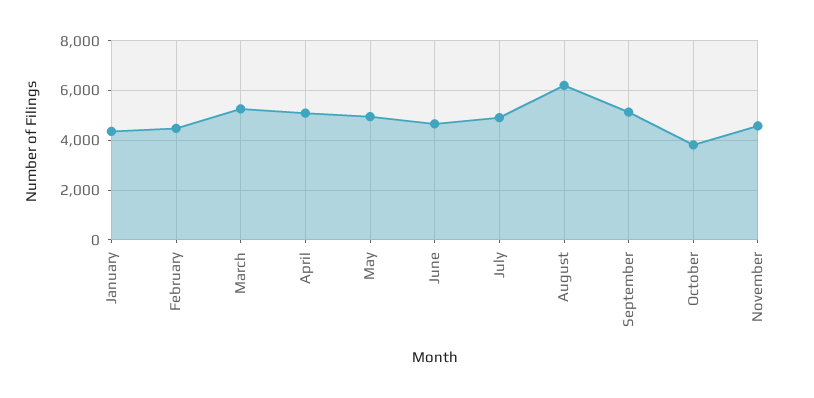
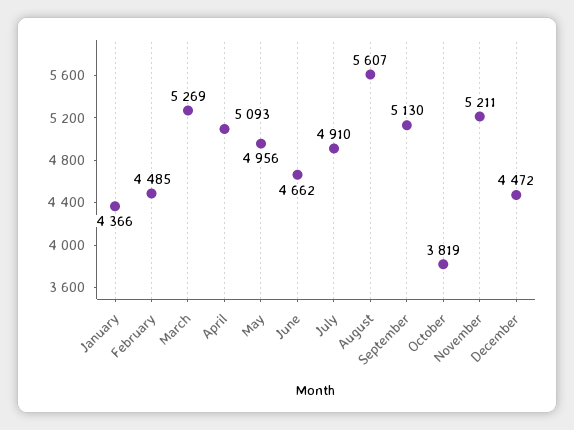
August: 6250 -> 5607
November: 4500 -> 5211
December: none -> 4472

